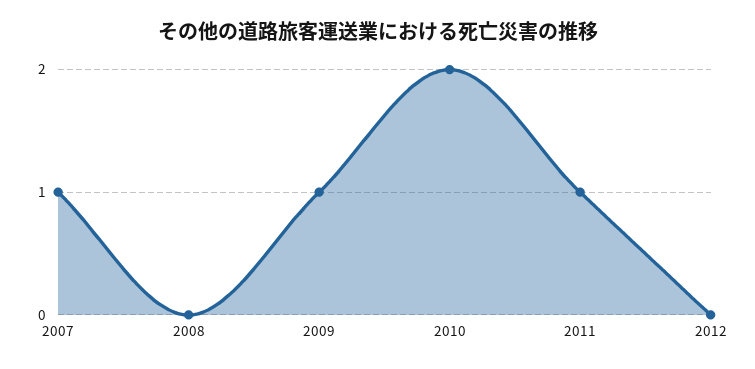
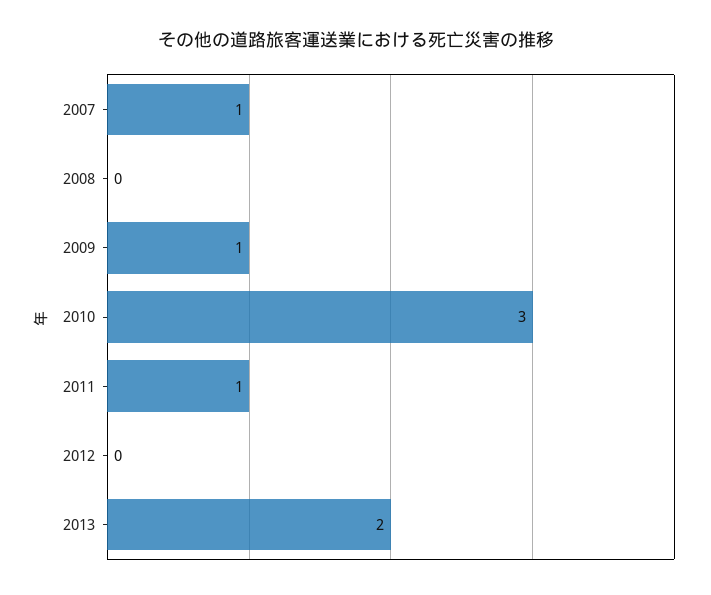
2010: 2 -> 3
2013: none -> 2

